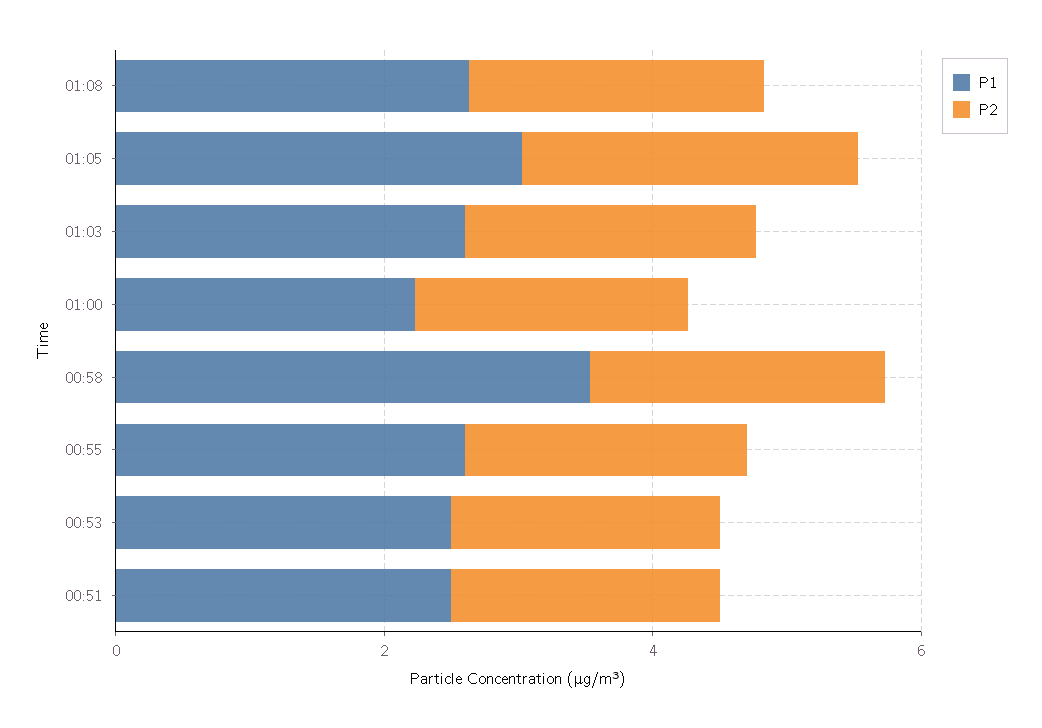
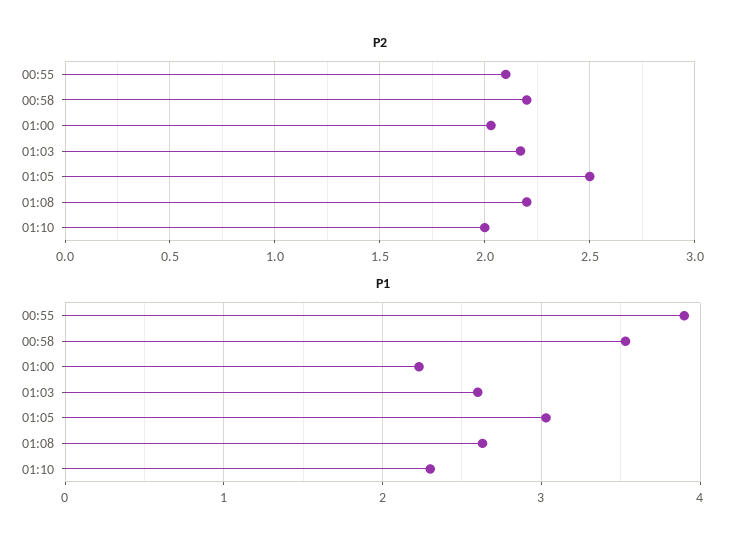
P1, 00:55: 2.5 -> 3.9
P1, 00:53: 2.5 -> none
P2, 00:53: 2 -> none
P1, 00:51: 2.5 -> none
P2, 00:51: 2 -> none
P2, 01:10: none -> 2
P1, 01:10: none -> 2.3

